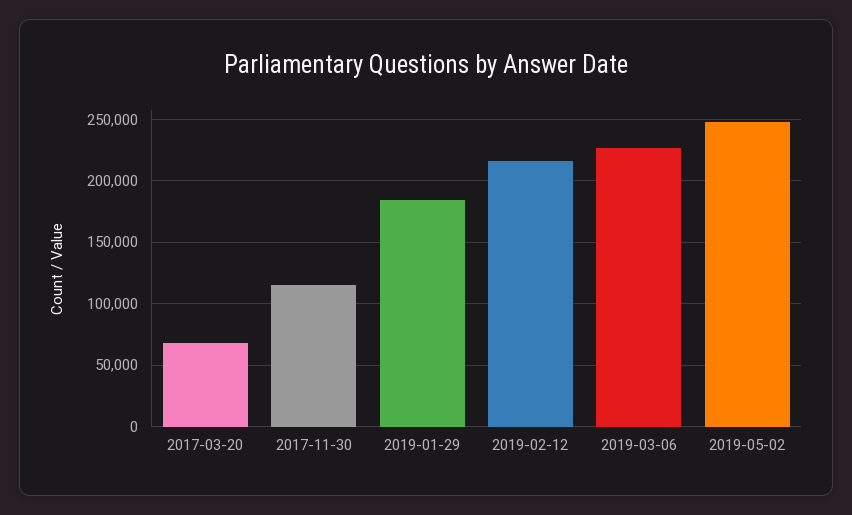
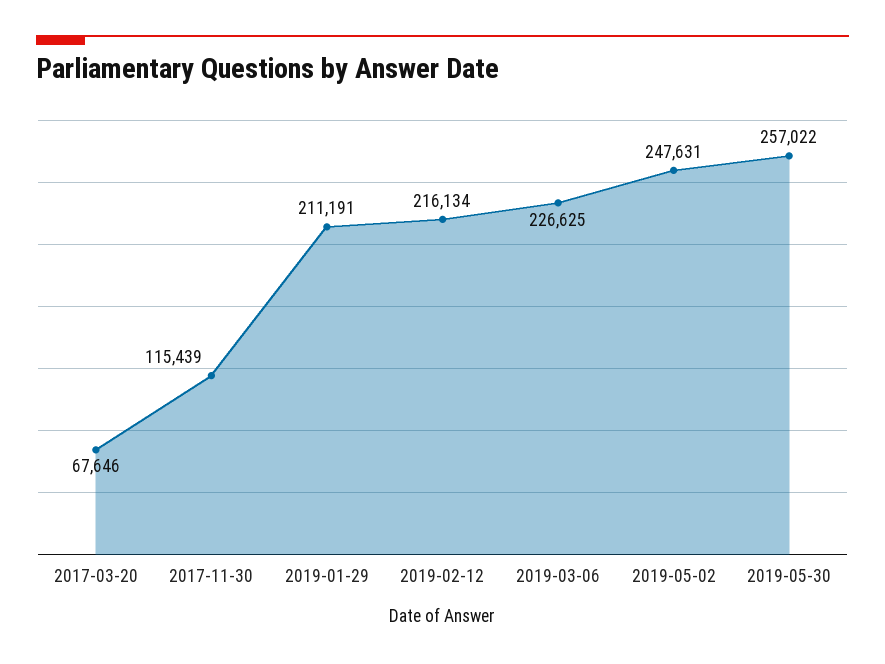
2019-01-29: 185000 -> 211191
2019-05-30: none -> 257022

